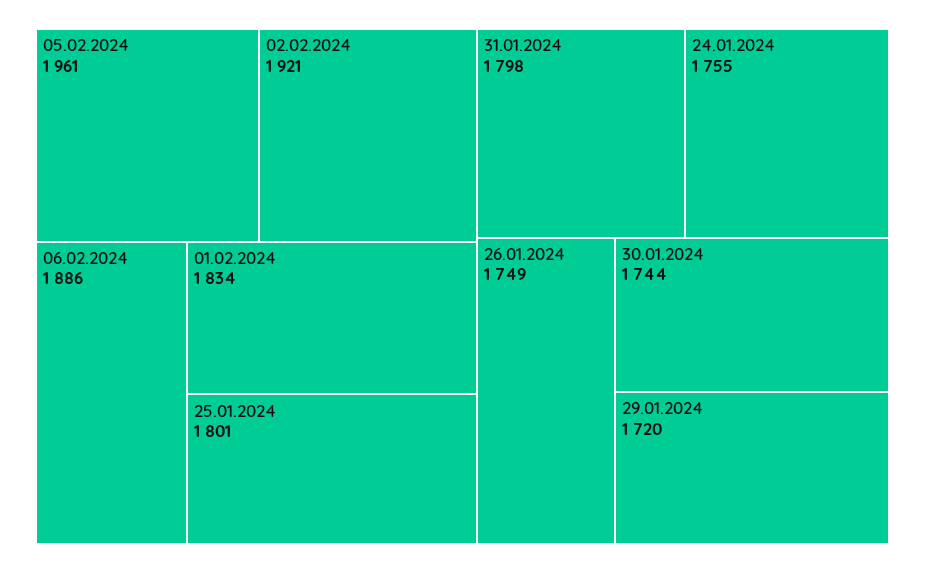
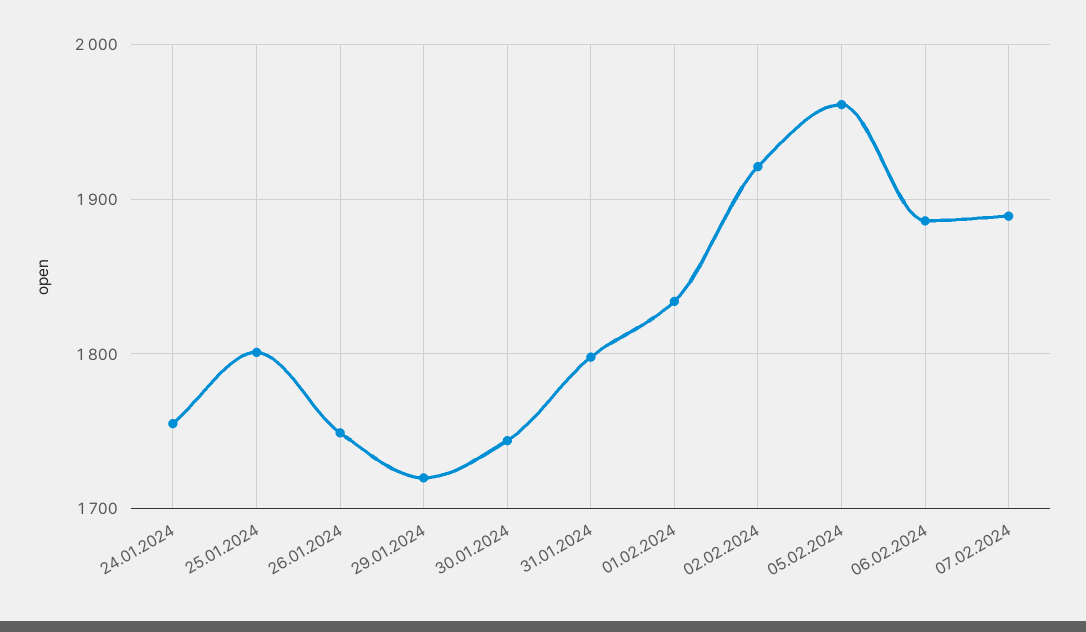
07.02.2024: none -> 1890

